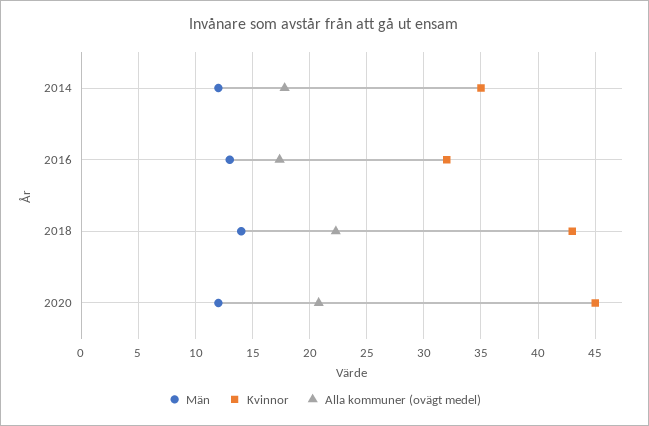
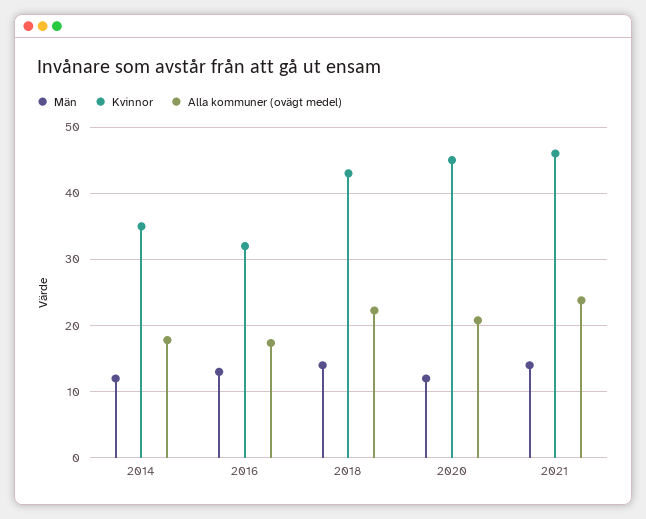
Män, 2021: none -> 14
Kvinnor, 2021: none -> 46
Alla kommuner (ovägt medel), 2021: none -> 24

